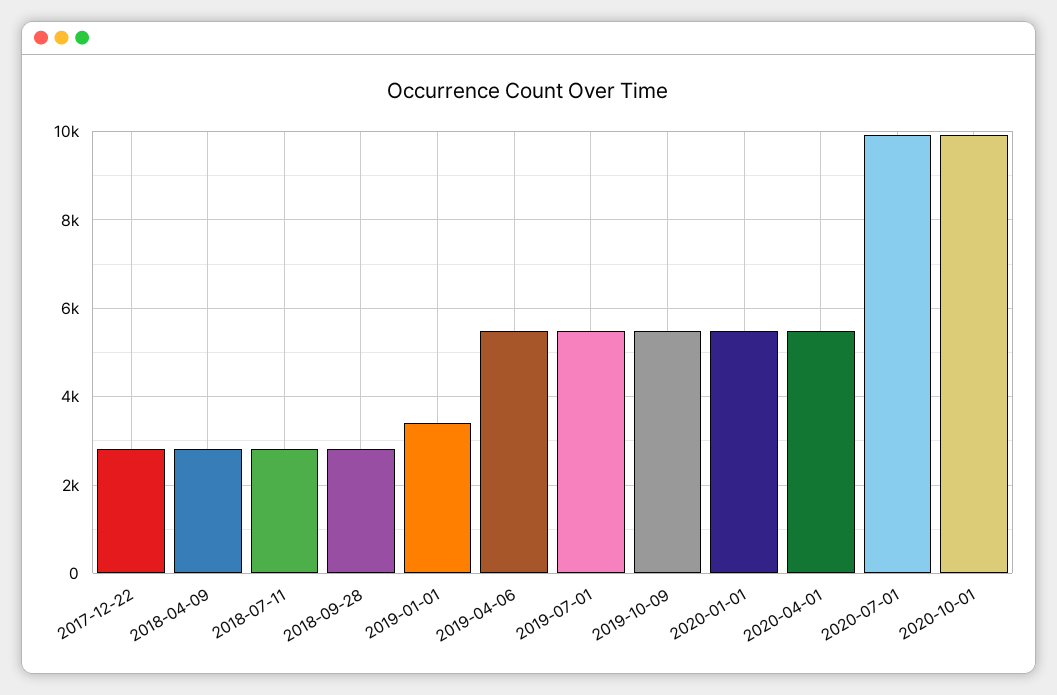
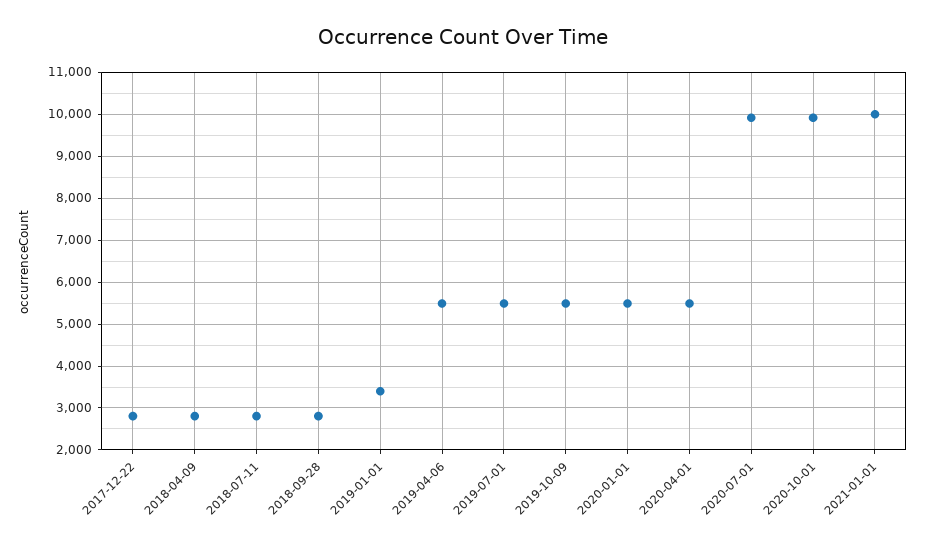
2021-01-01: none -> 10000

